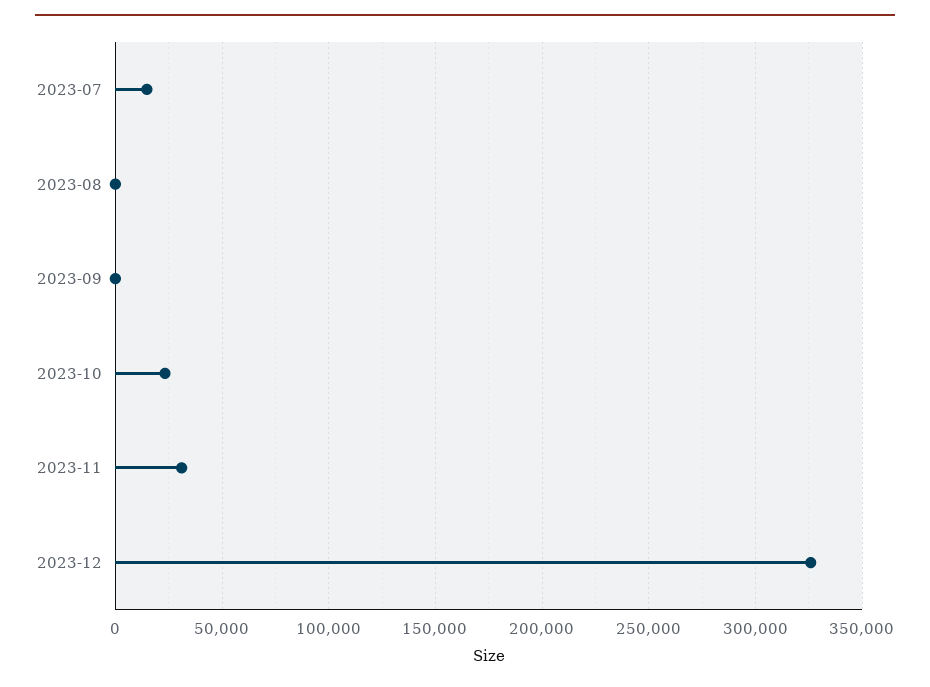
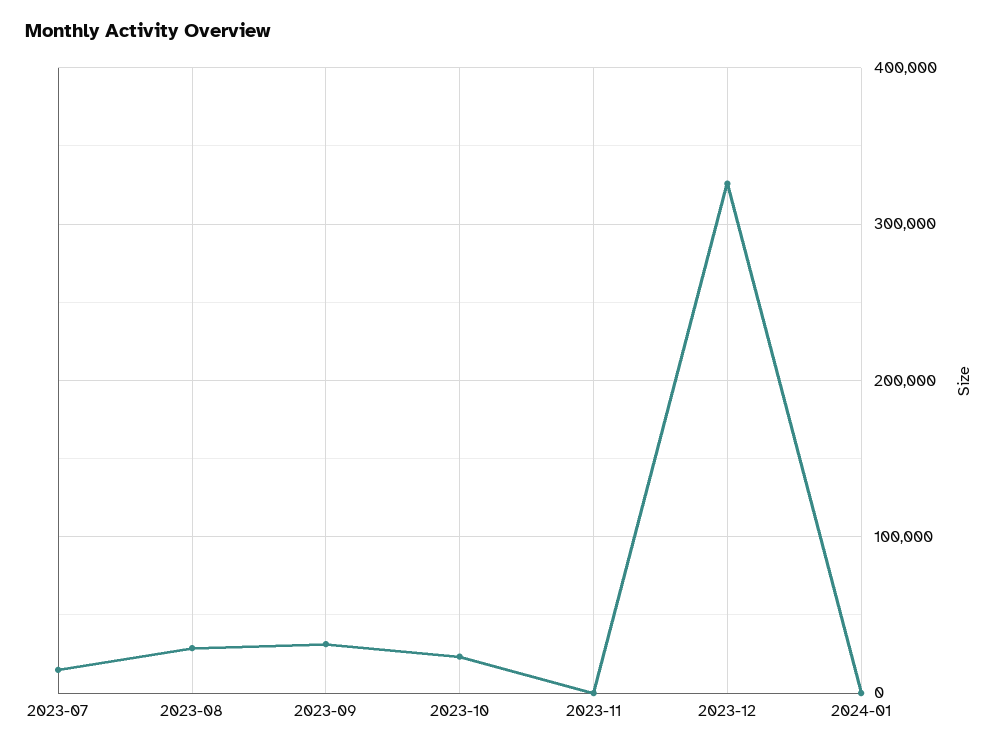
2023-08: 0 -> 30000
2023-09: 0 -> 30000
2023-11: 30000 -> 0
2024-01: none -> 0

